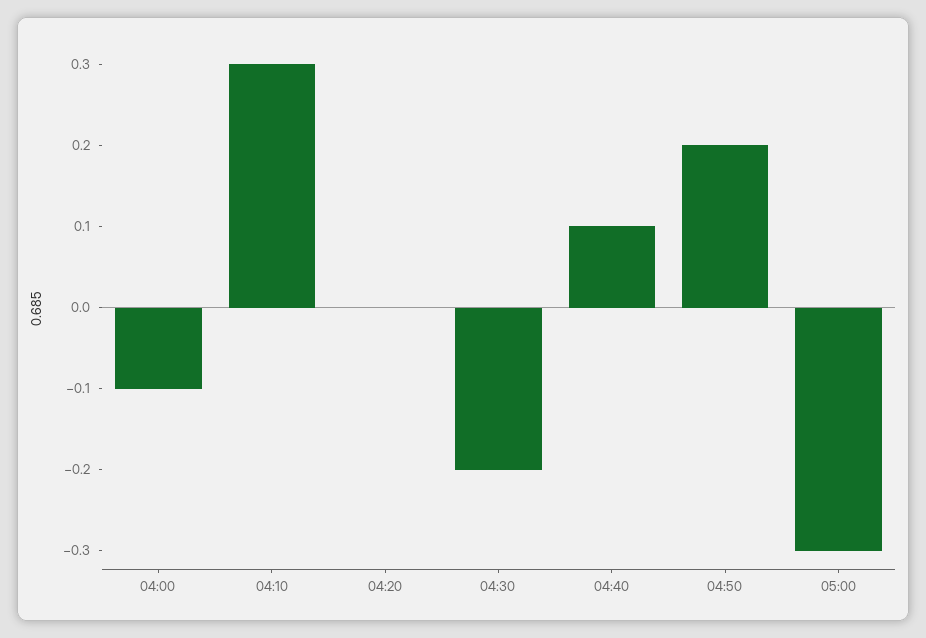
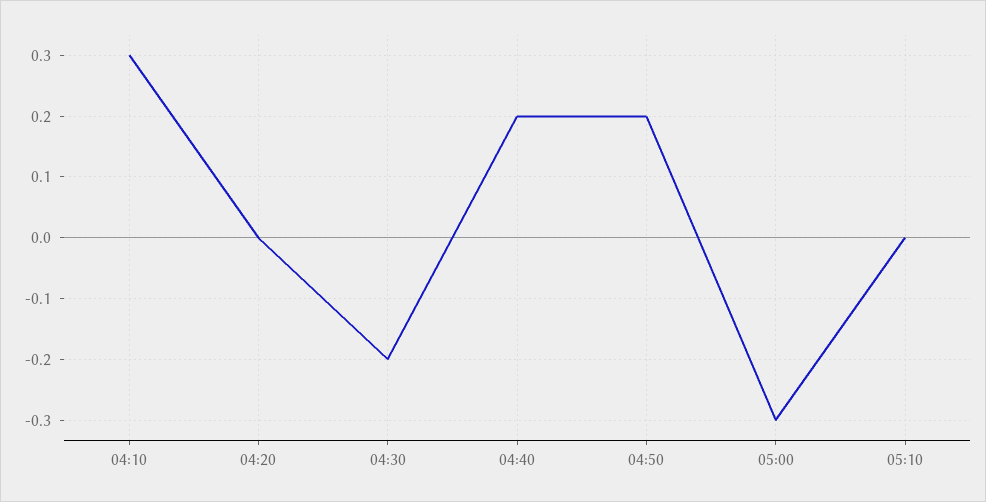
04:00: -0.1 -> none
04:40: 0.1 -> 0.2
05:10: none -> 0

